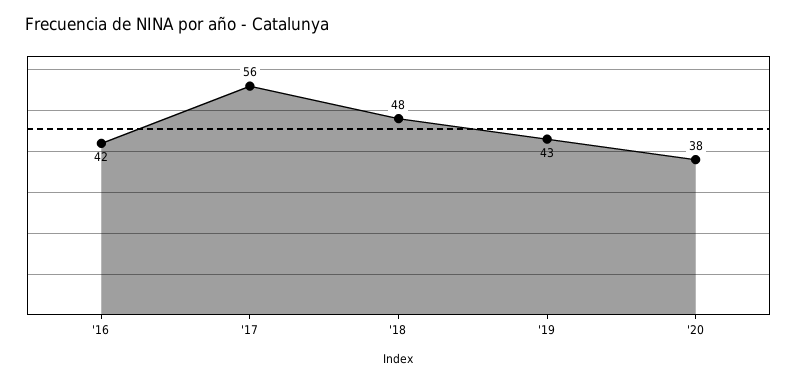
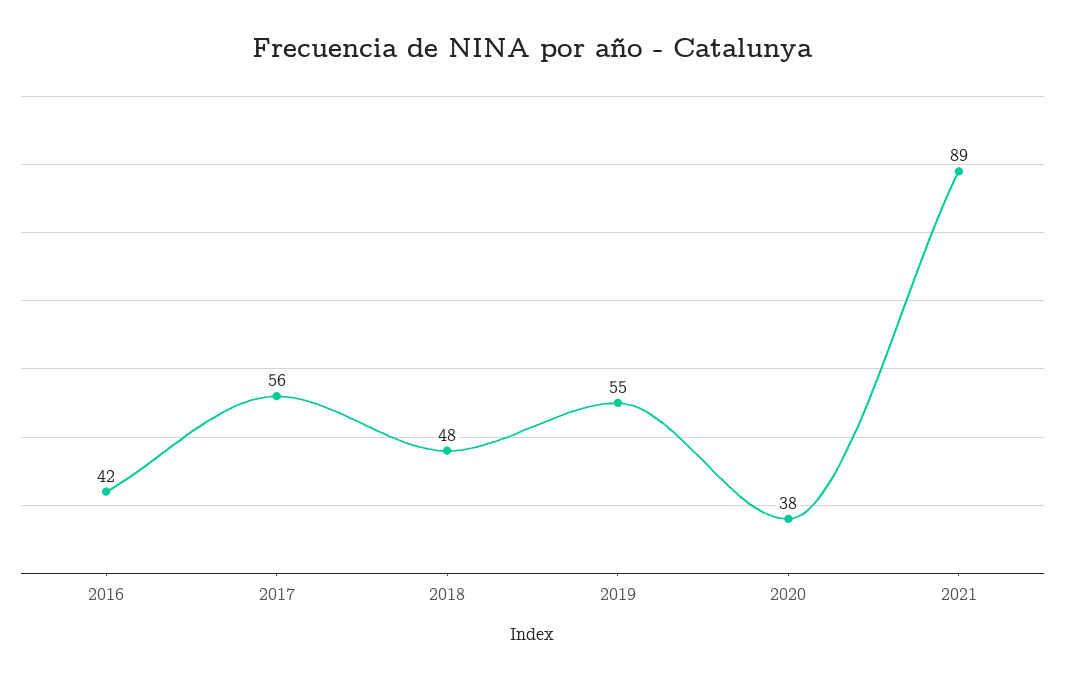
'19: 43 -> 55
2021: none -> 89

